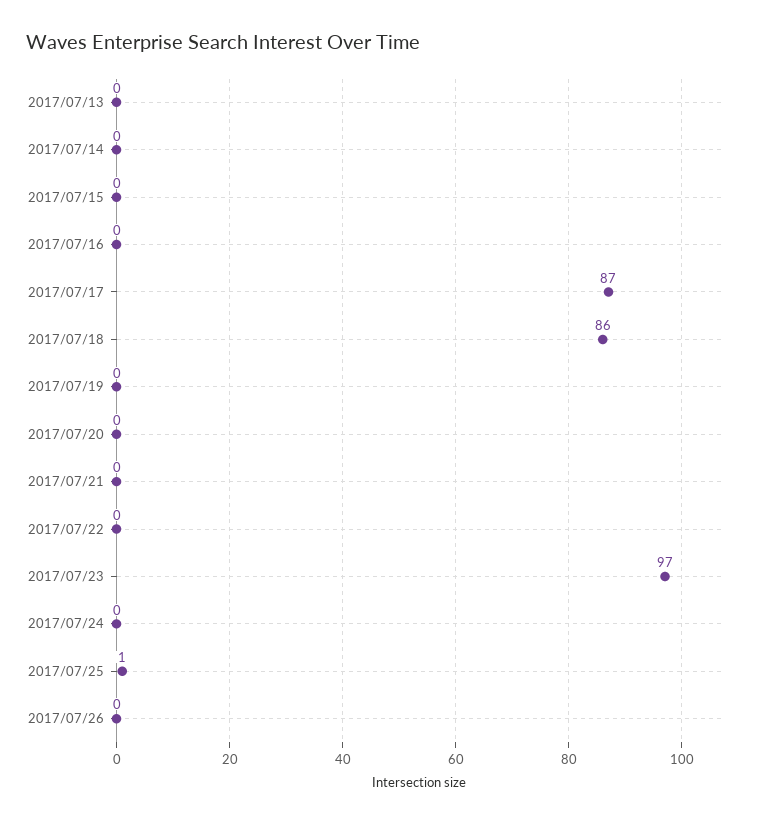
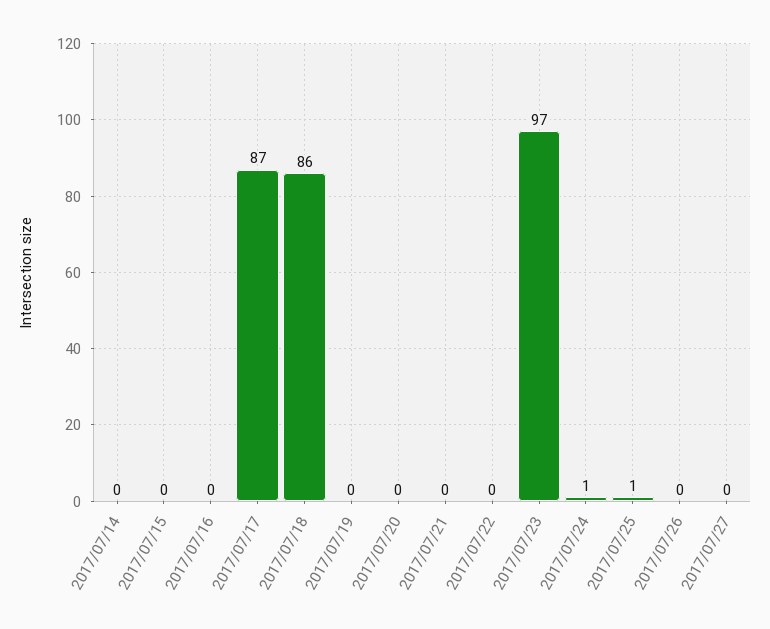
2017/07/13: 0 -> none
2017/07/24: 0 -> 1
2017/07/27: none -> 0

